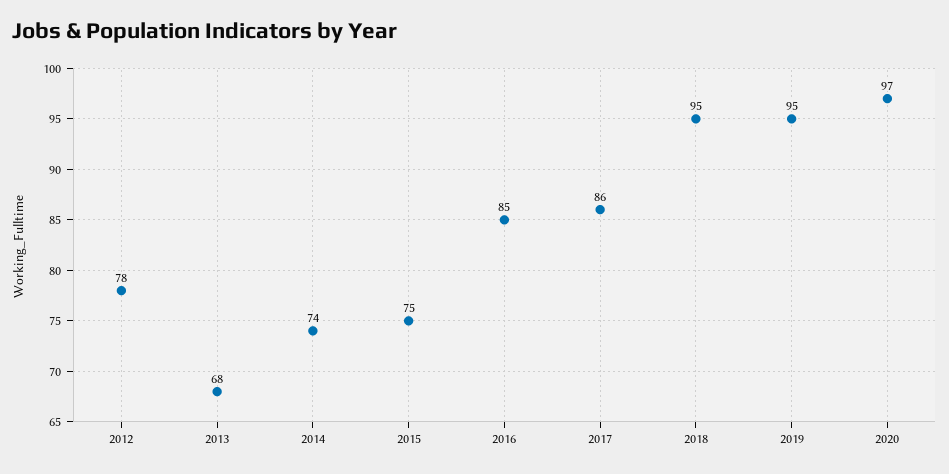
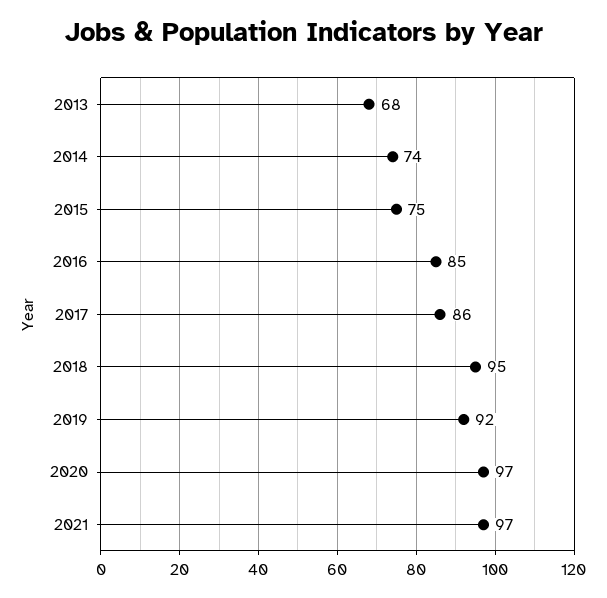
2012: 78 -> none
2019: 95 -> 92
2021: none -> 97

